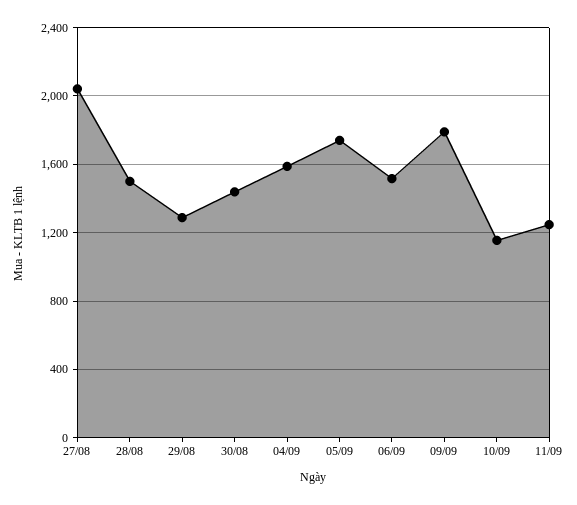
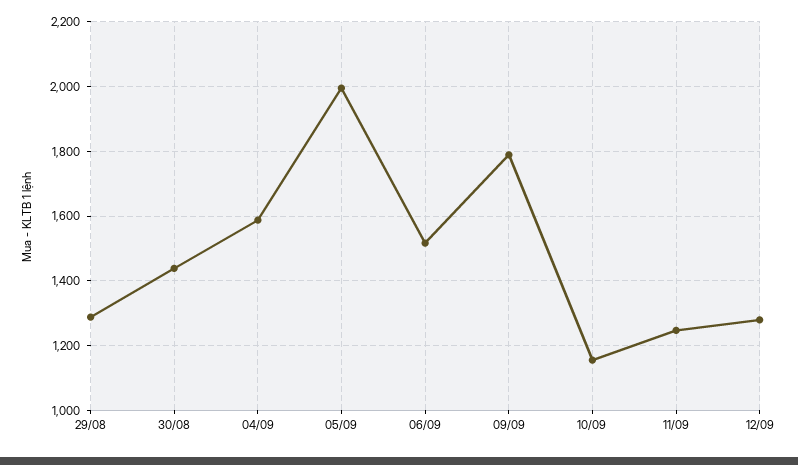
27/08: 2050 -> none
28/08: 1500 -> none
05/09: 1750 -> 2000
12/09: none -> 1280

